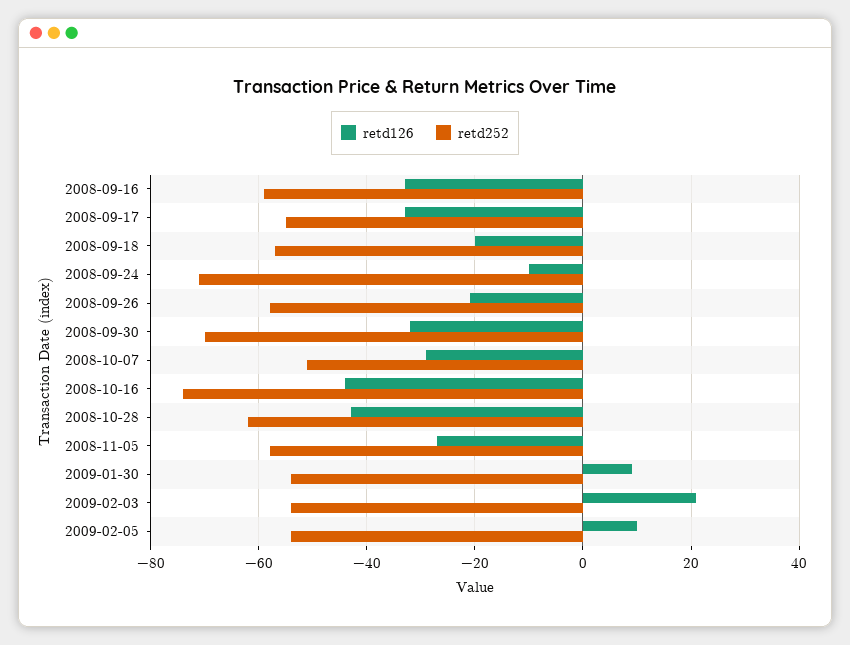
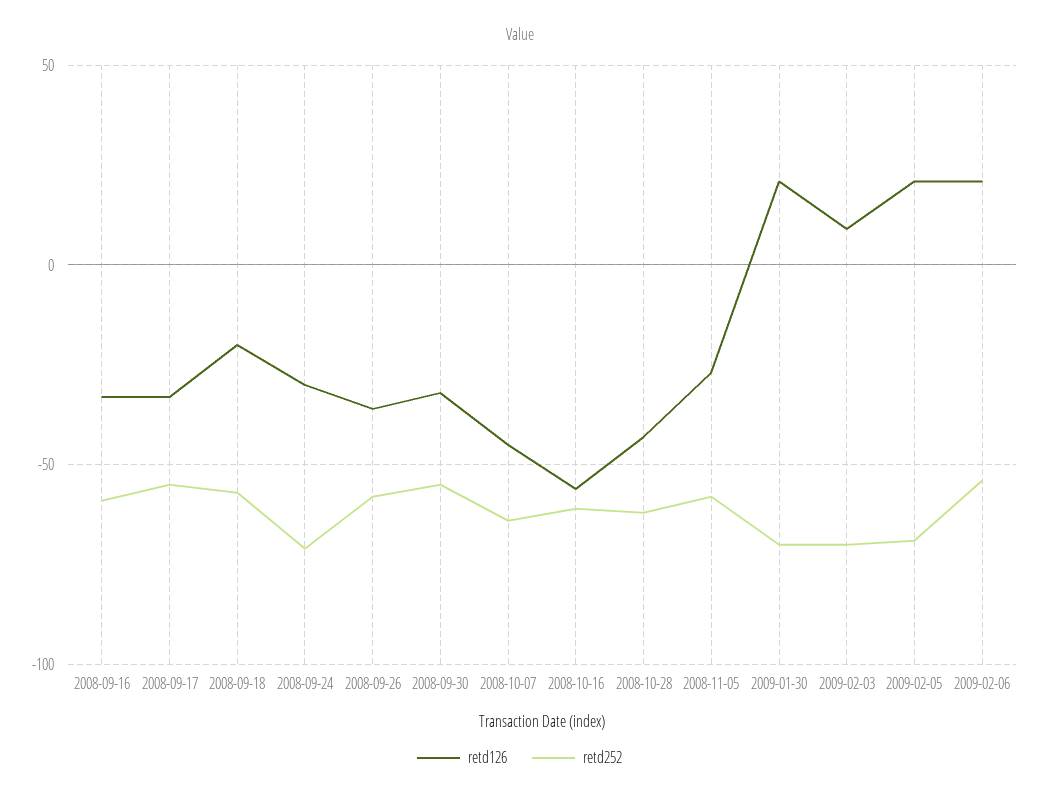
retd126, 2008-09-24: -10 -> -30
retd126, 2008-09-26: -20 -> -35
retd252, 2008-09-30: -70 -> -55
retd126, 2008-10-07: -30 -> -45
retd252, 2008-10-07: -50 -> -65
retd126, 2008-10-16: -45 -> -55
retd252, 2008-10-16: -75 -> -60
retd126, 2009-01-30: 10 -> 20
retd252, 2009-01-30: -55 -> -70
retd126, 2009-02-03: 20 -> 10
retd252, 2009-02-03: -55 -> -70
retd126, 2009-02-05: 10 -> 20
retd252, 2009-02-05: -55 -> -70
retd126, 2009-02-06: none -> 20
retd252, 2009-02-06: none -> -55

